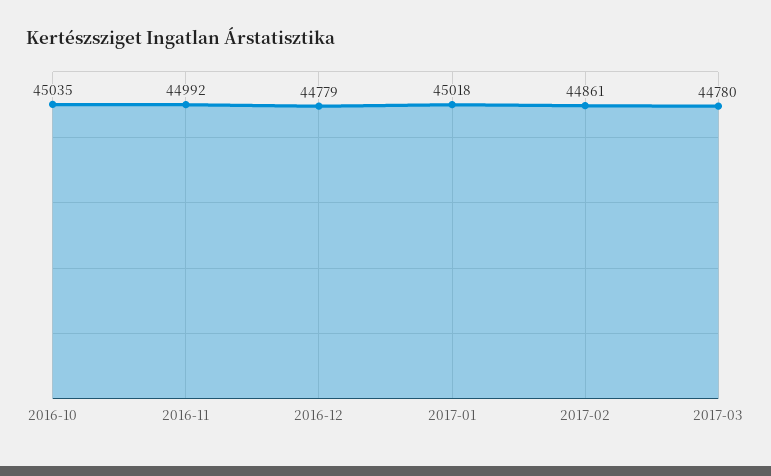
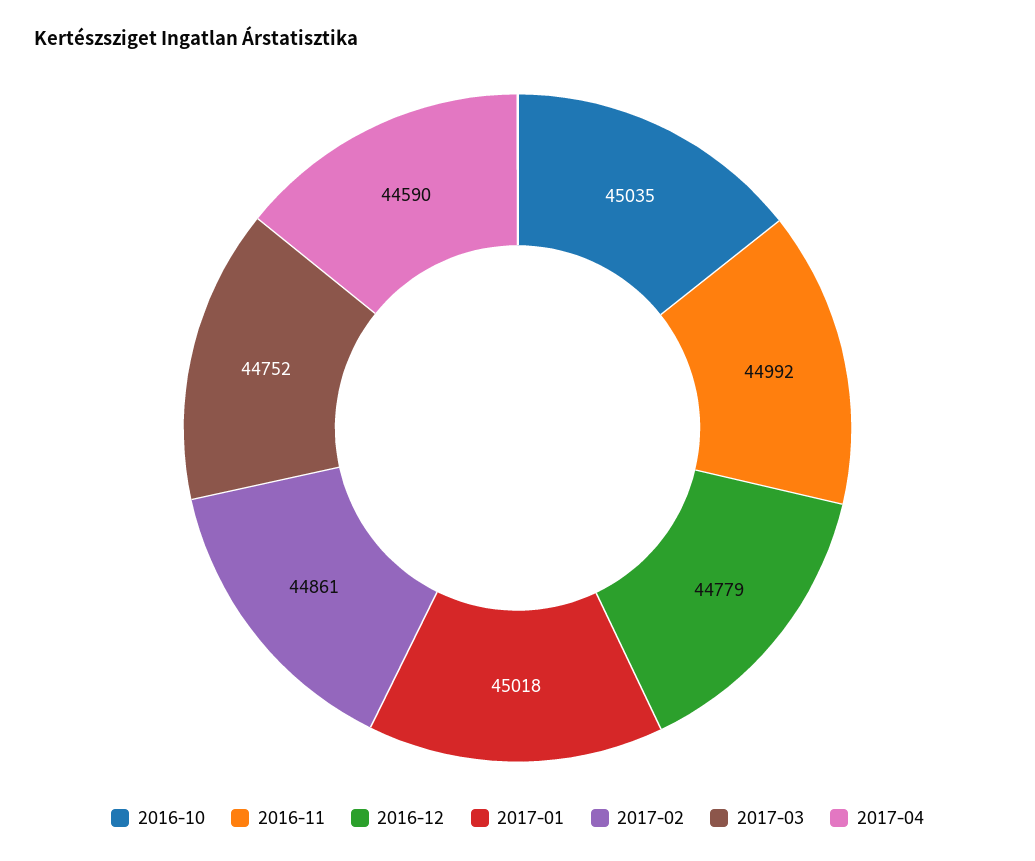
2017-03: 44780 -> 44752
2017-04: none -> 44590

